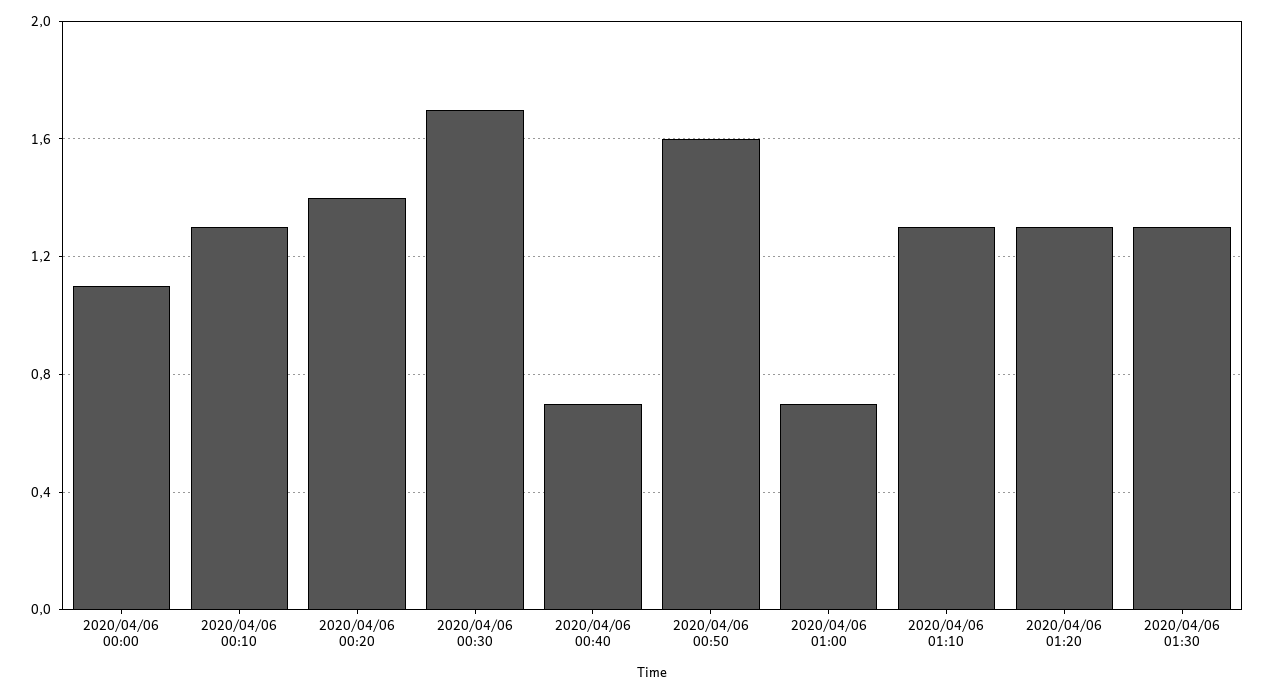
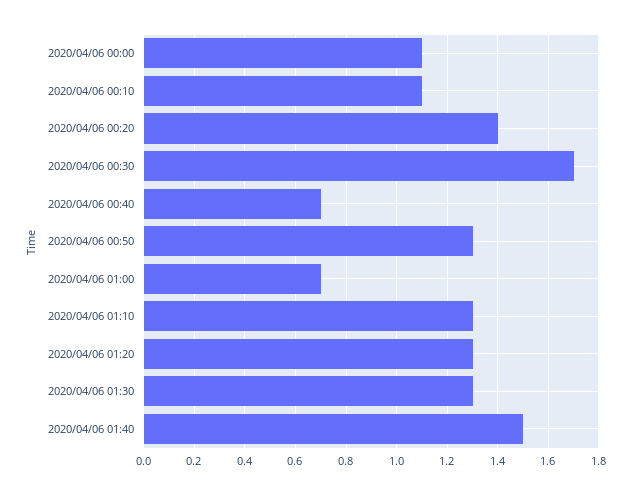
2020/04/06 00:10: 1.3 -> 1.1
2020/04/06 00:50: 1.6 -> 1.3
2020/04/06 01:40: none -> 1.5

